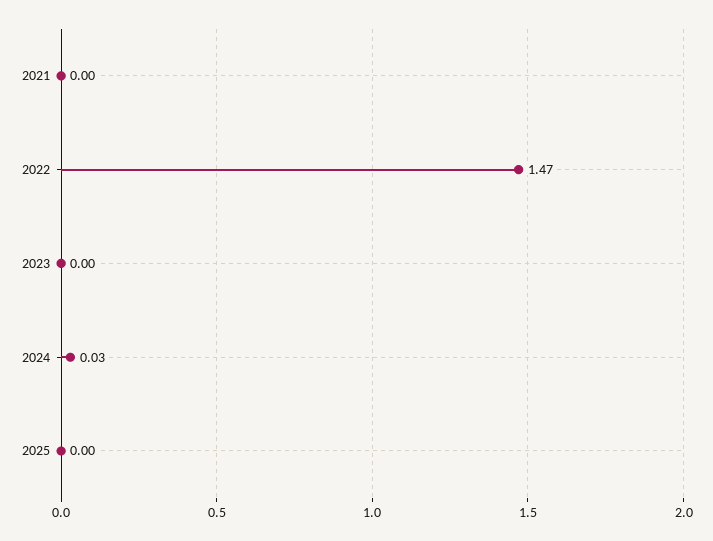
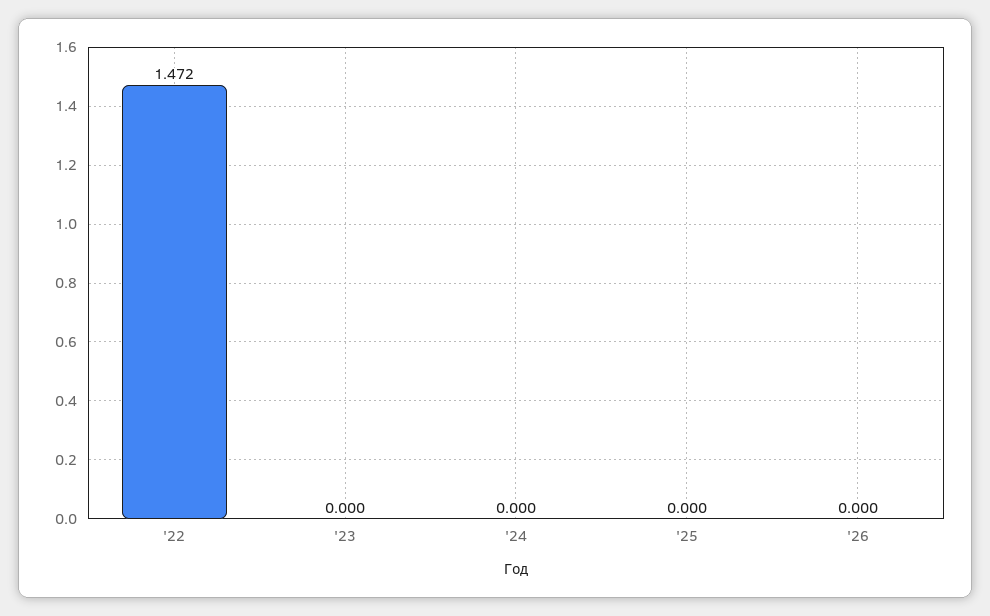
2021: 0 -> none
2024: 0.03 -> 0
'26: none -> 0

